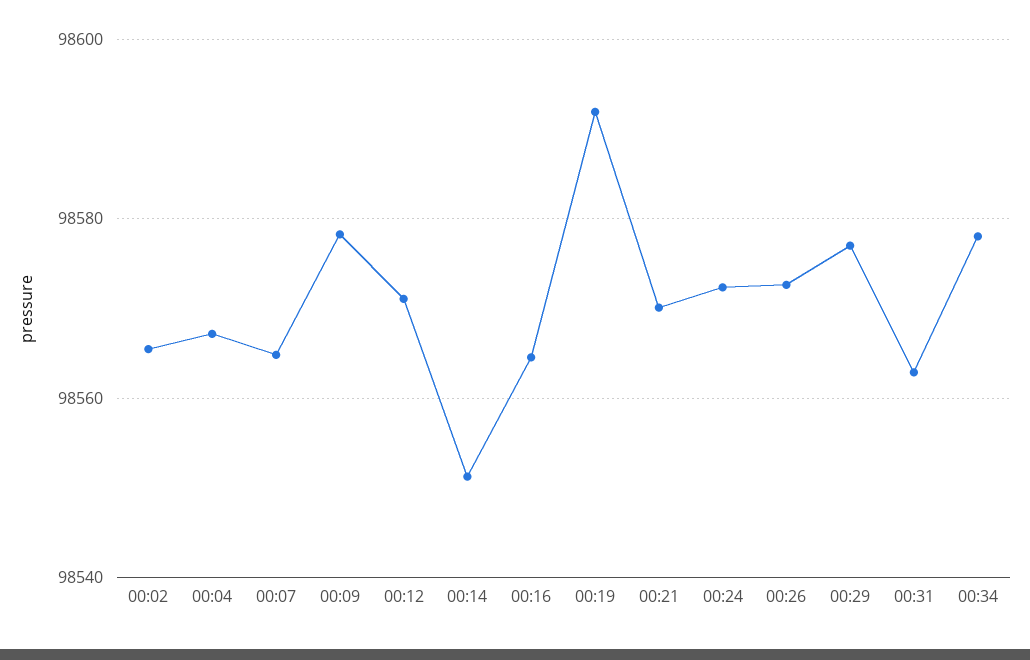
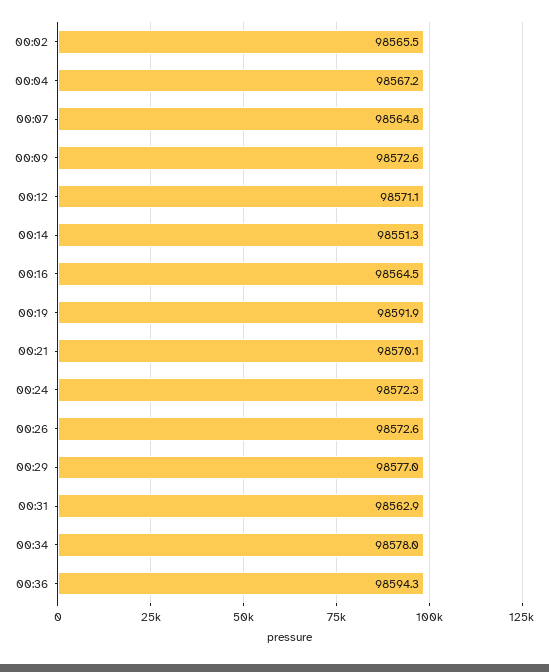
00:09: 98578 -> 98572.6
00:36: none -> 98594.3

